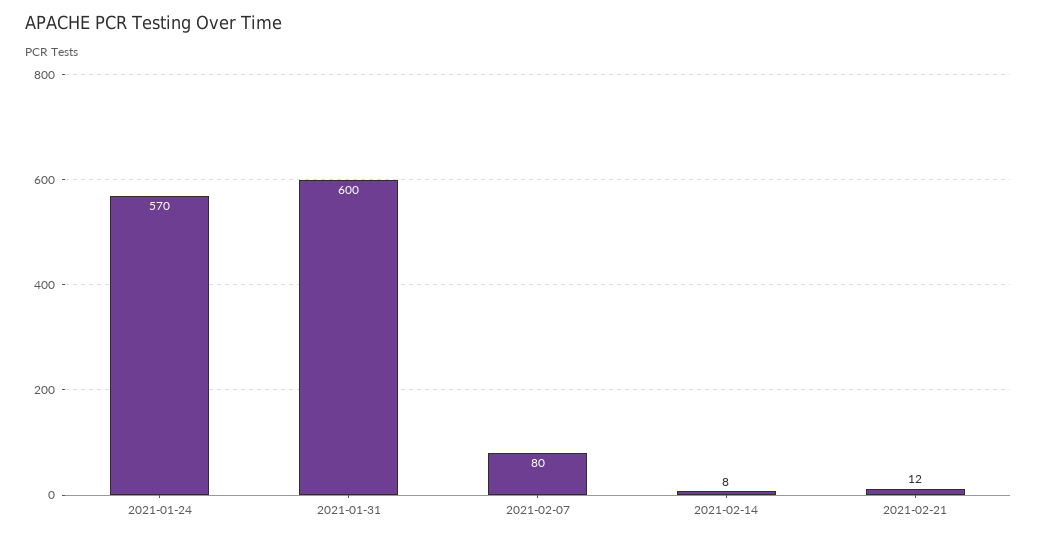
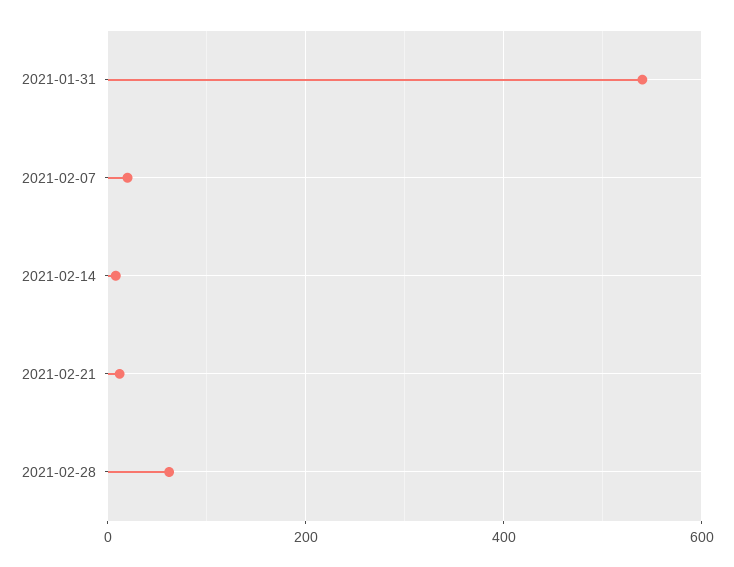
2021-01-24: 570 -> none
2021-01-31: 600 -> 540
2021-02-07: 80 -> 20
2021-02-28: none -> 60

